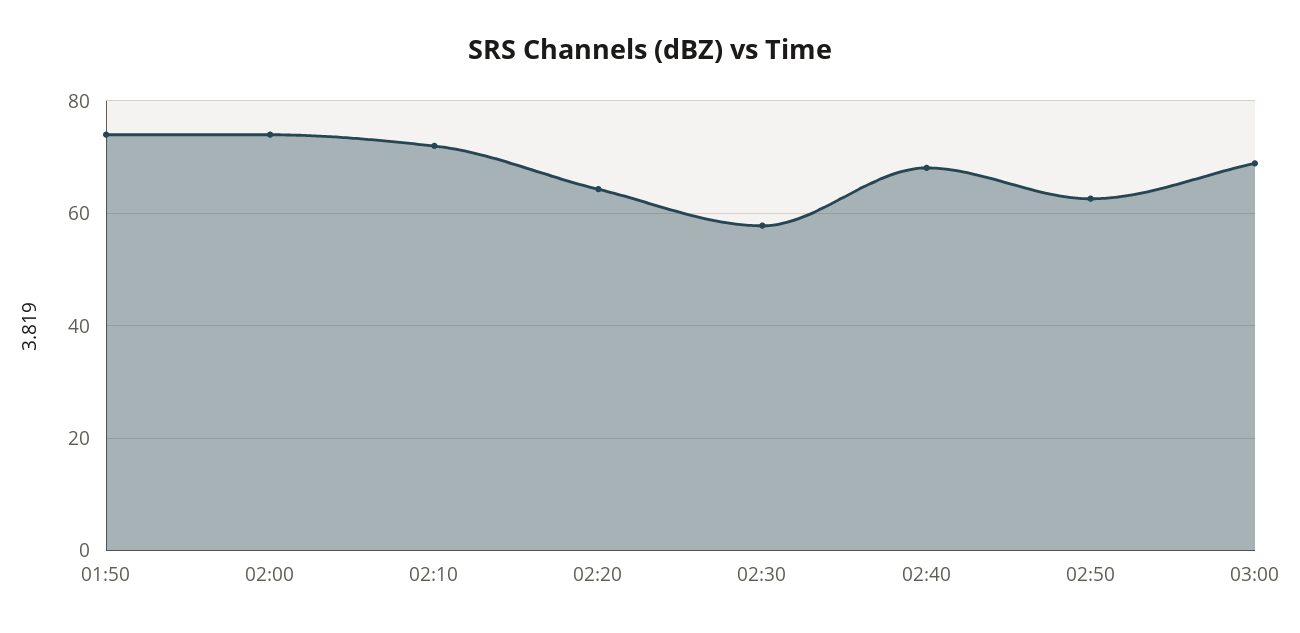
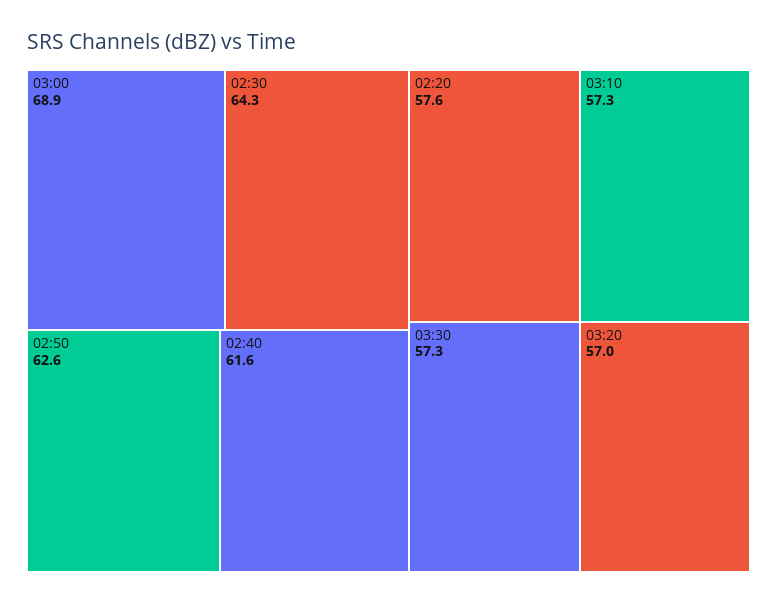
01:50: 74 -> none
02:00: 74 -> none
02:10: 72 -> none
02:20: 64 -> 57.6
02:30: 58 -> 64.3
02:40: 68 -> 61.6
03:10: none -> 57.3
03:30: none -> 57.3
03:20: none -> 57

